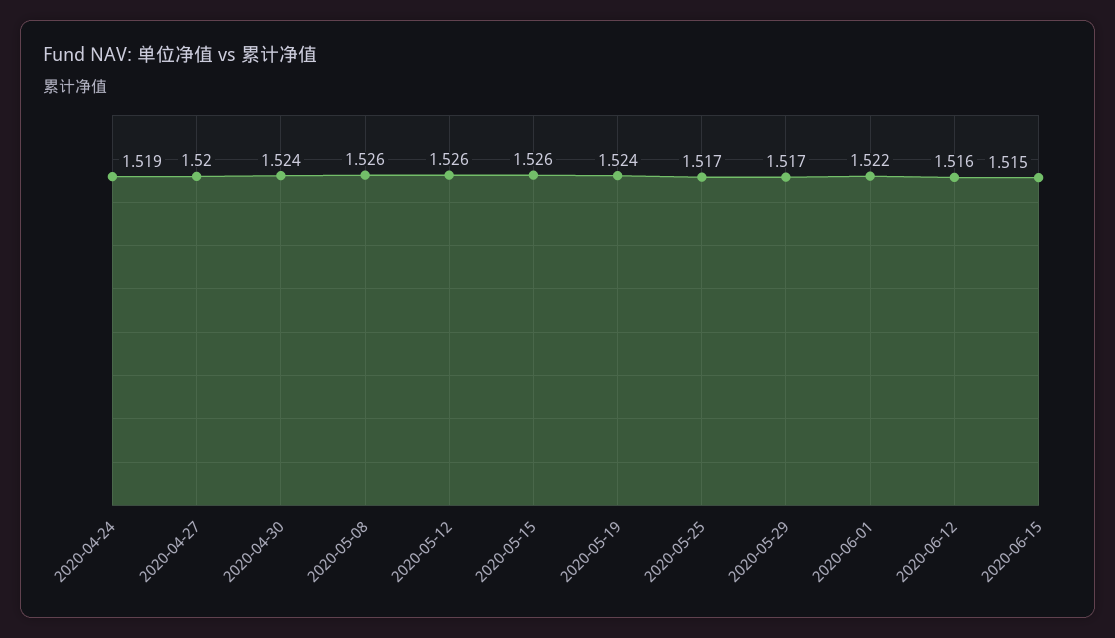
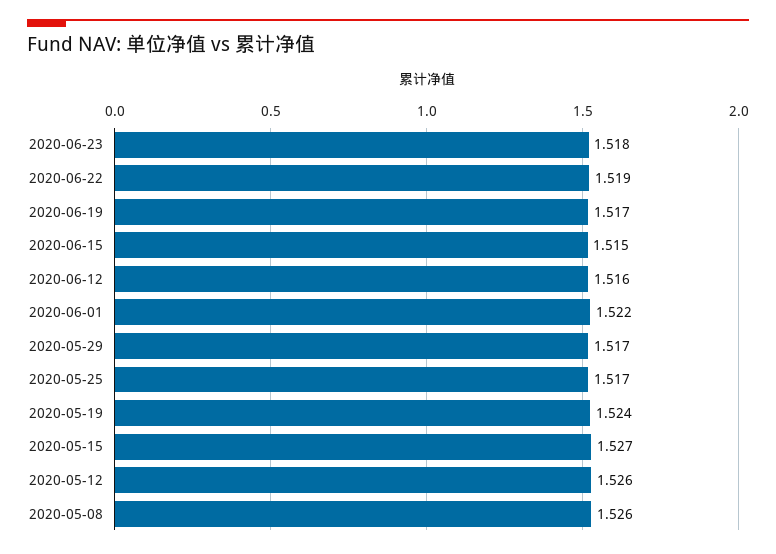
2020-04-24: 1.519 -> none
2020-04-27: 1.52 -> none
2020-04-30: 1.524 -> none
2020-05-15: 1.526 -> 1.527
2020-06-23: none -> 1.518
2020-06-22: none -> 1.519
2020-06-19: none -> 1.517

